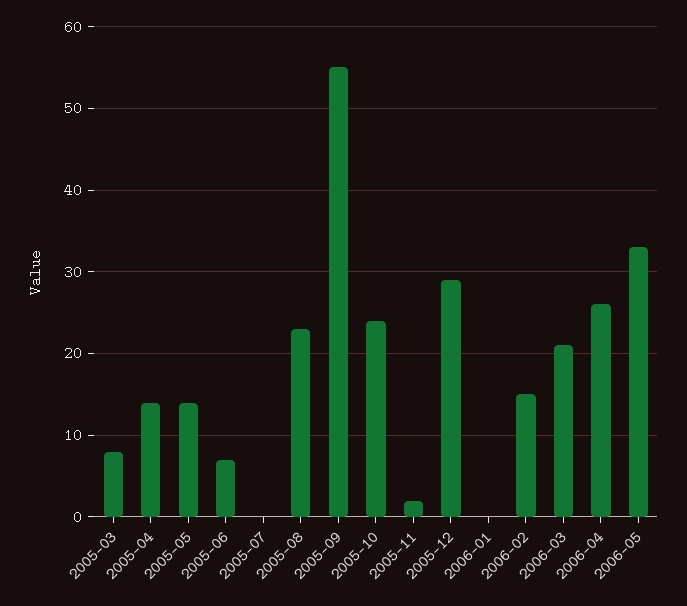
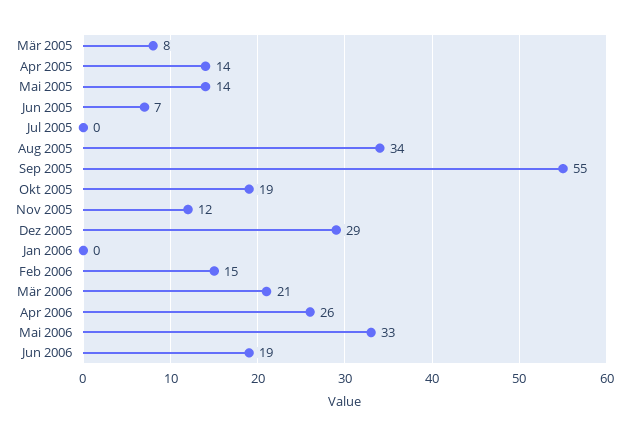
2005-08: 23 -> 34
2005-10: 24 -> 19
2005-11: 2 -> 12
Jun 2006: none -> 19

